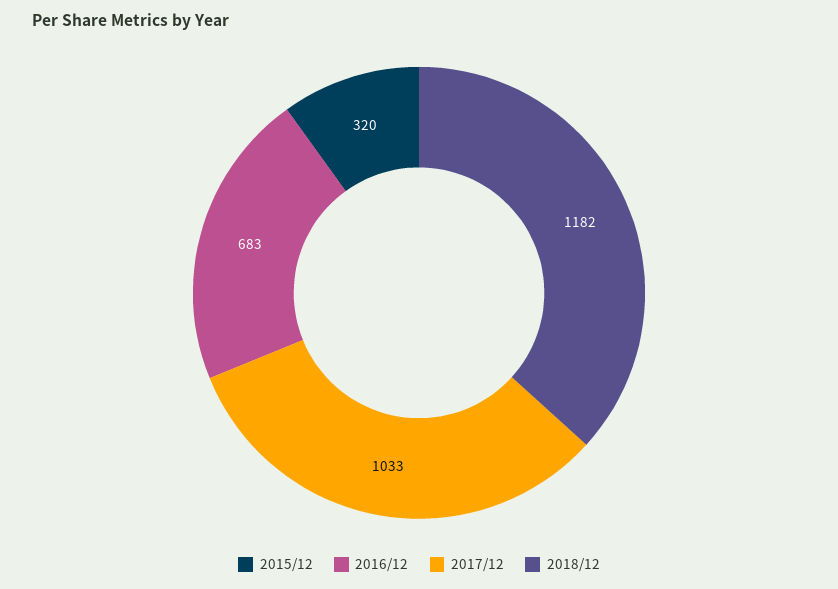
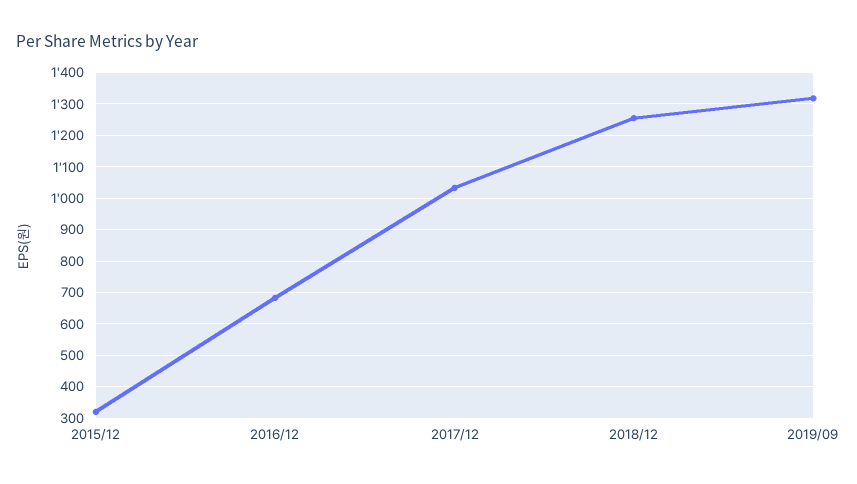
2018/12: 1182 -> 1260
2019/09: none -> 1320

